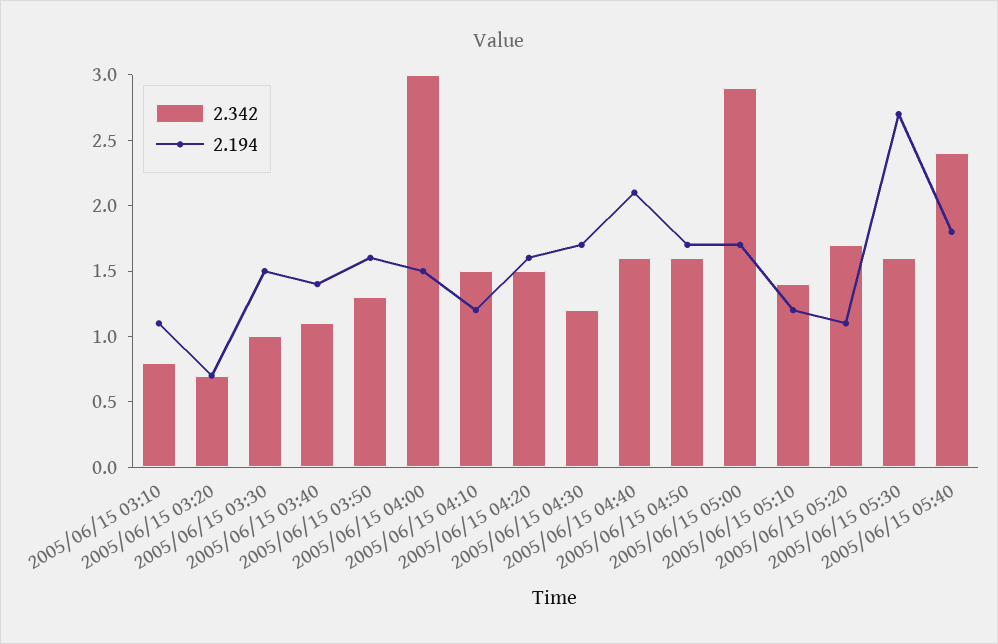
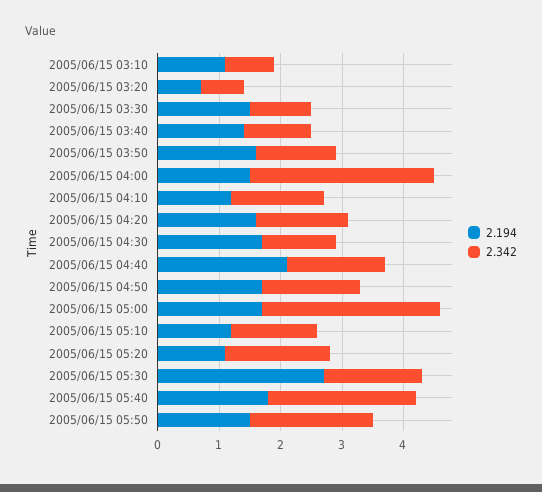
2.194, 2005/06/15 05:50: none -> 1.5
2.342, 2005/06/15 05:50: none -> 2

